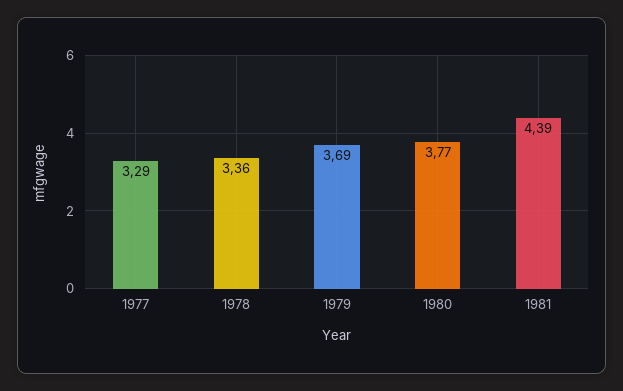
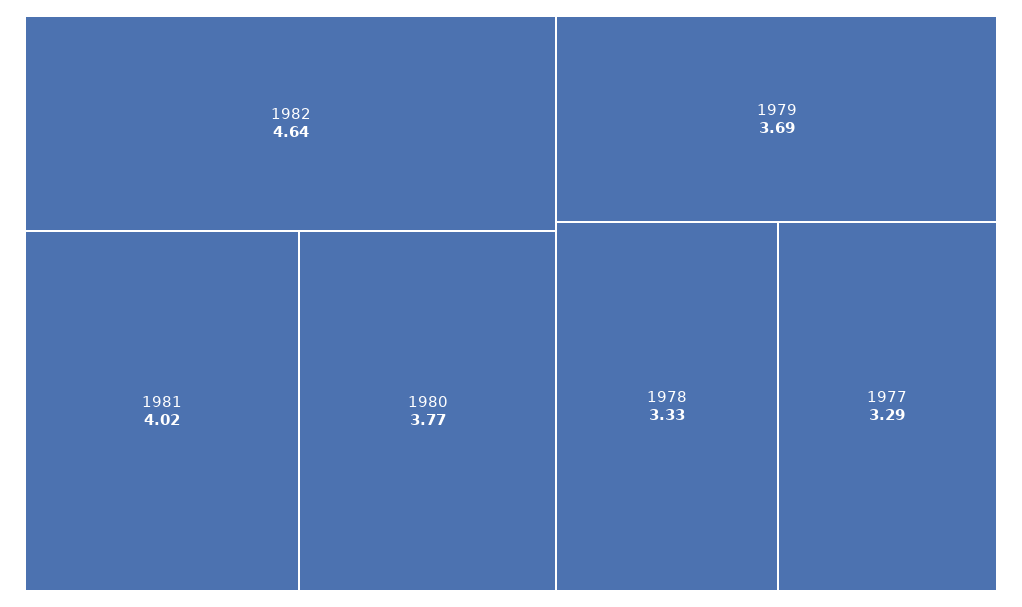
1978: 3.36 -> 3.33
1981: 4.39 -> 4.02
1982: none -> 4.64

